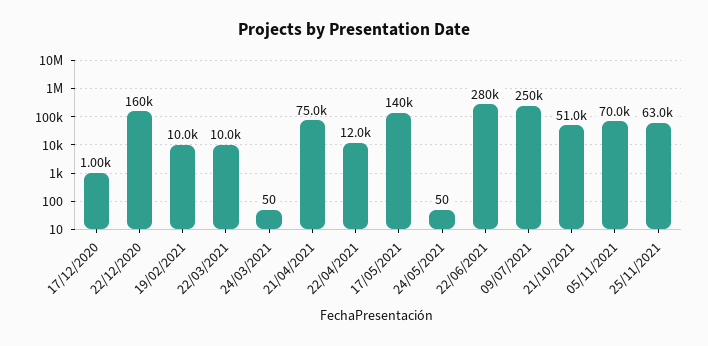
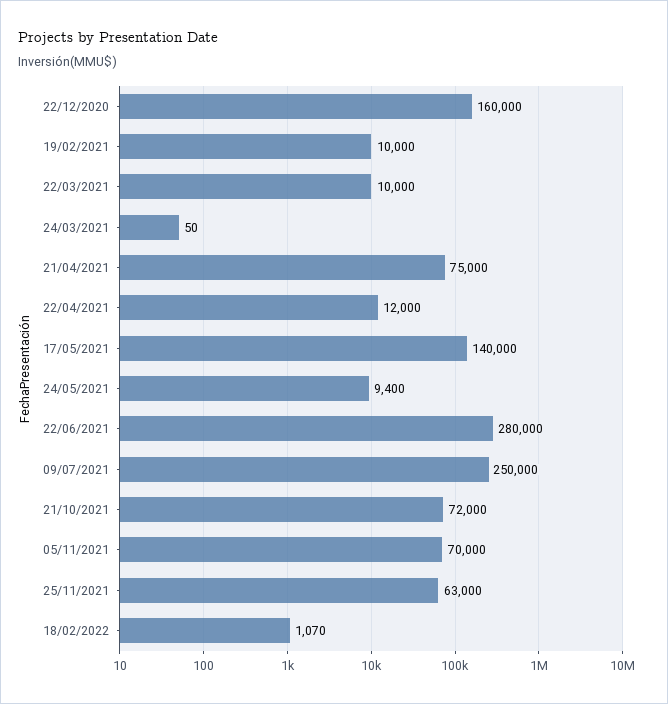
17/12/2020: 1000 -> none
24/05/2021: 50 -> 9400
21/10/2021: 51000 -> 72000
18/02/2022: none -> 1070

